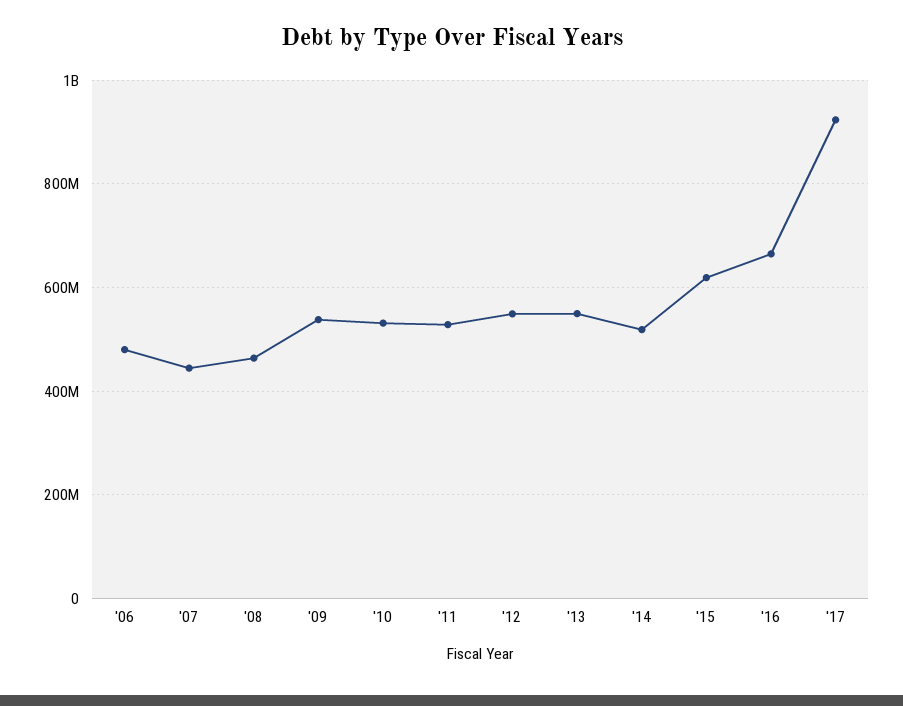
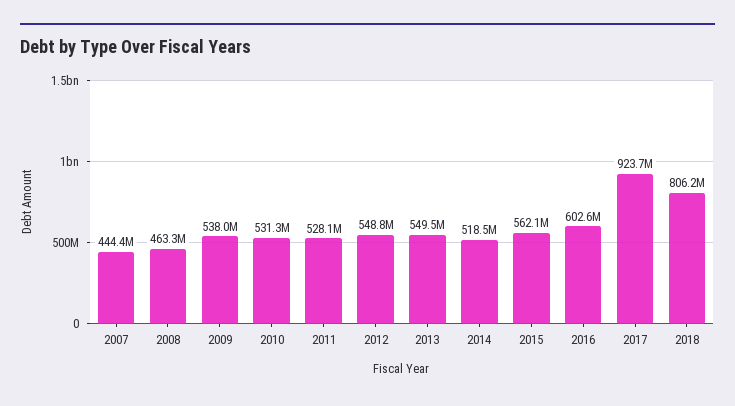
'06: 480000000 -> none
'15: 620000000 -> 562100000
'16: 660000000 -> 602600000
2018: none -> 806200000

